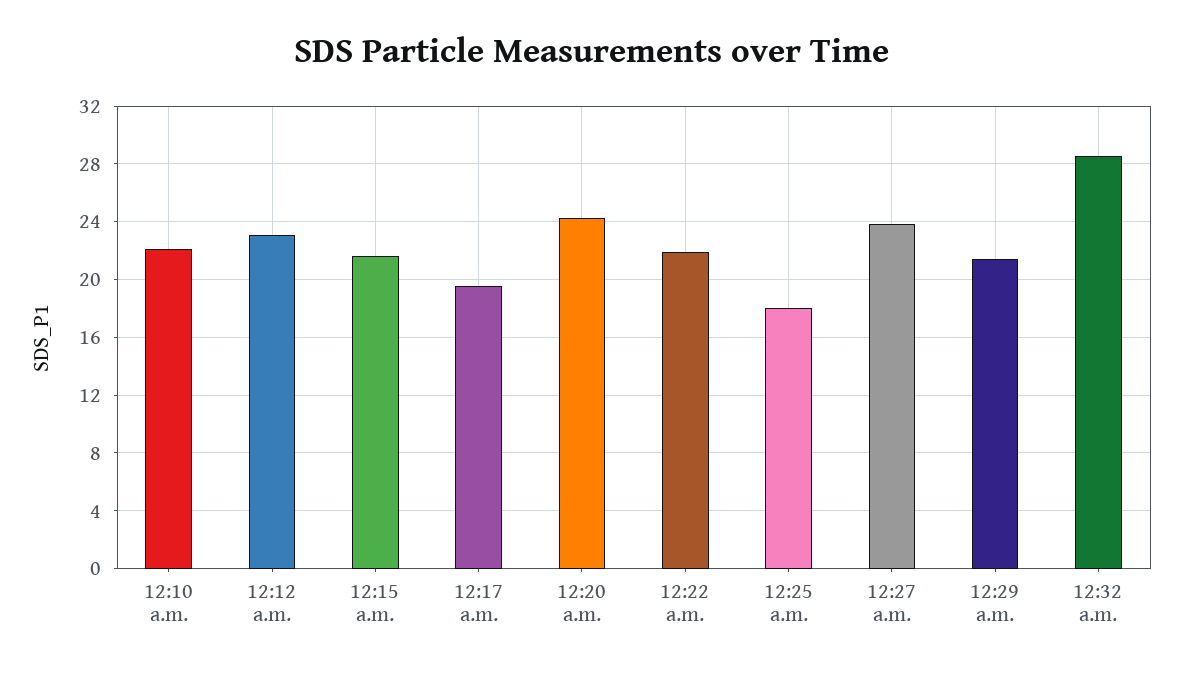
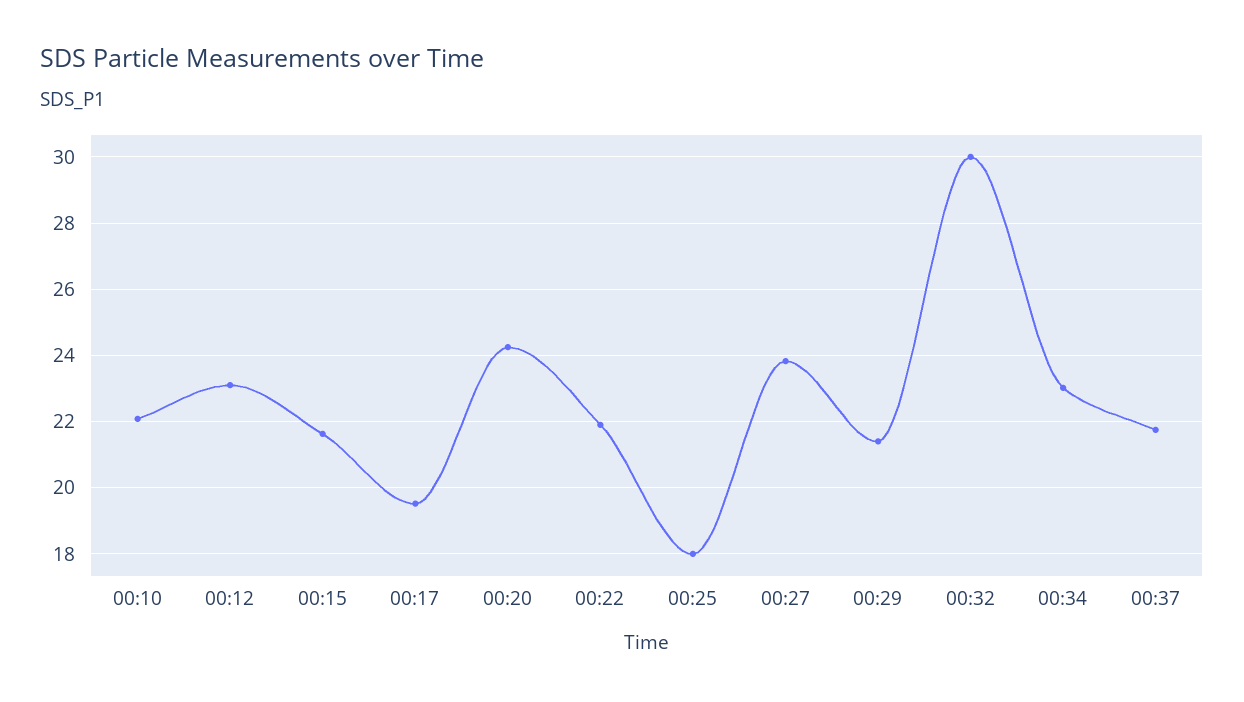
12:32 a.m.: 28.5 -> 30
00:34: none -> 23
00:37: none -> 21.8

